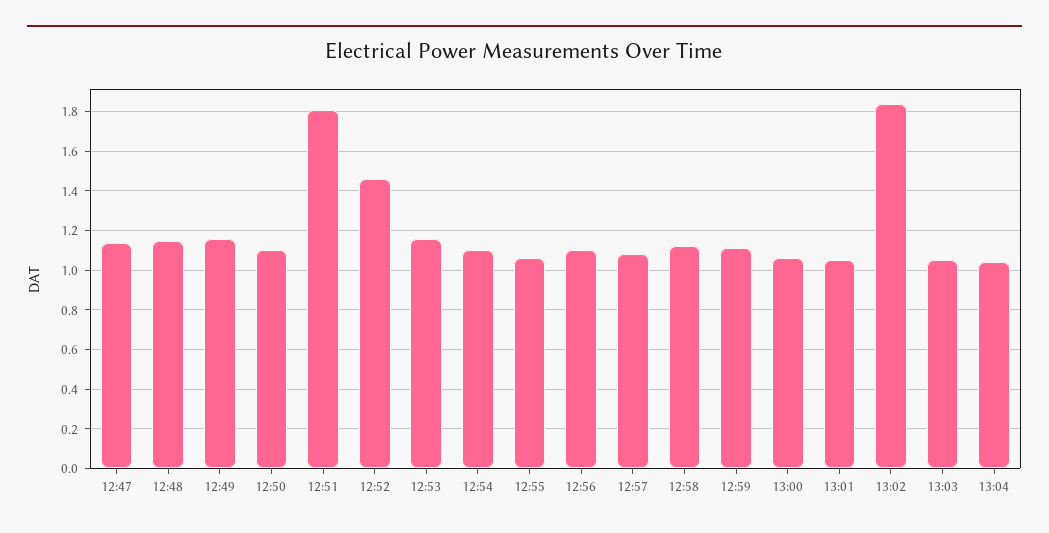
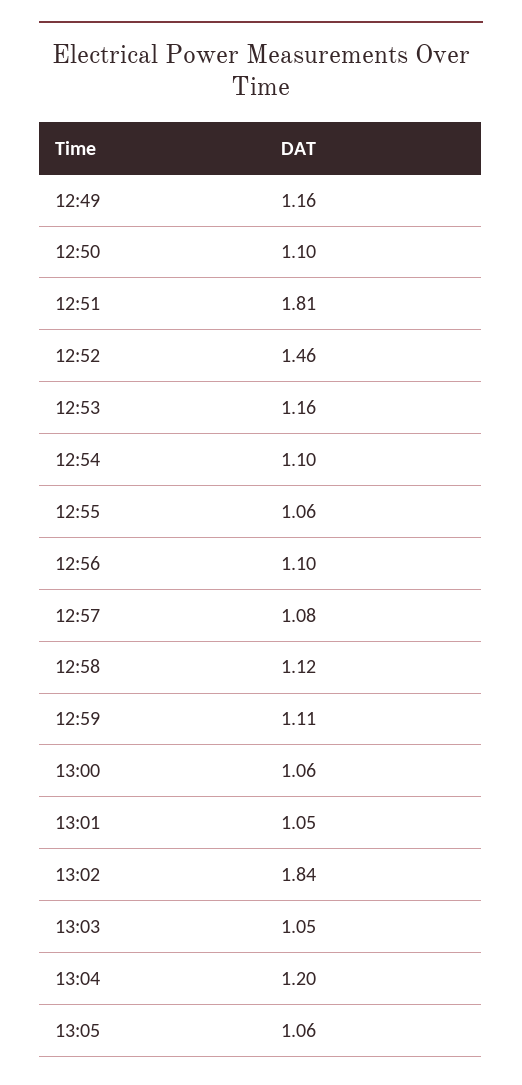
12:47: 1.15 -> none
12:48: 1.15 -> none
13:04: 1.05 -> 1.2
13:05: none -> 1.06

